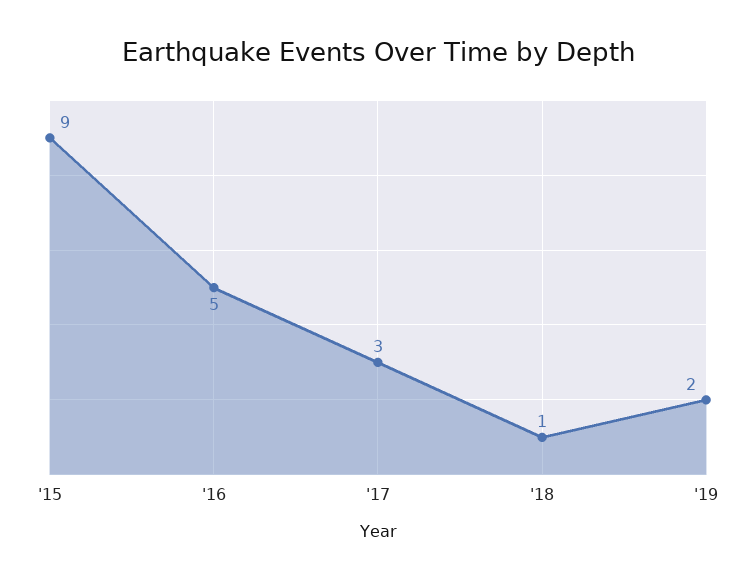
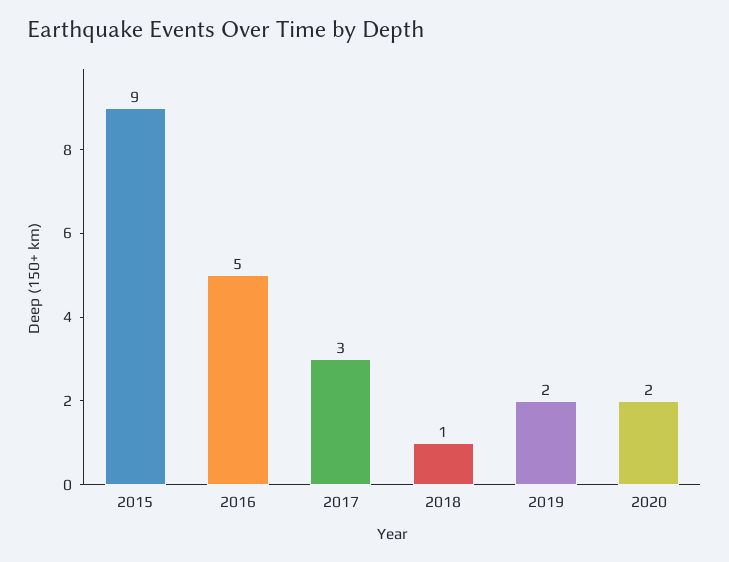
2020: none -> 2

